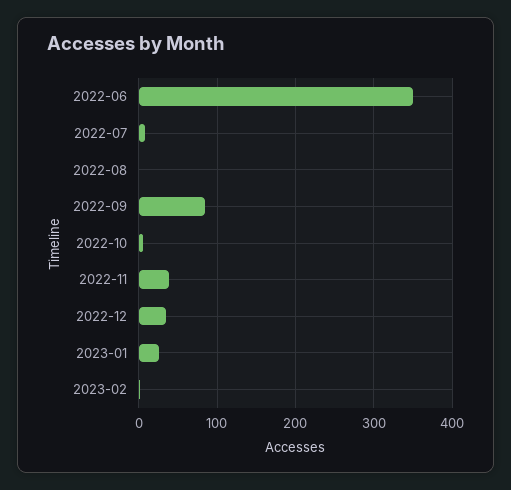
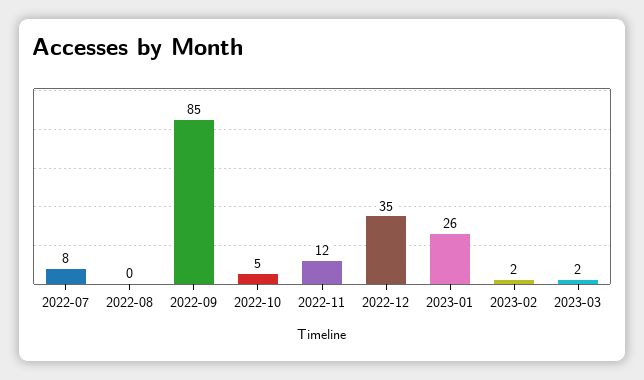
2022-06: 350 -> none
2022-11: 40 -> 12
2023-03: none -> 2

